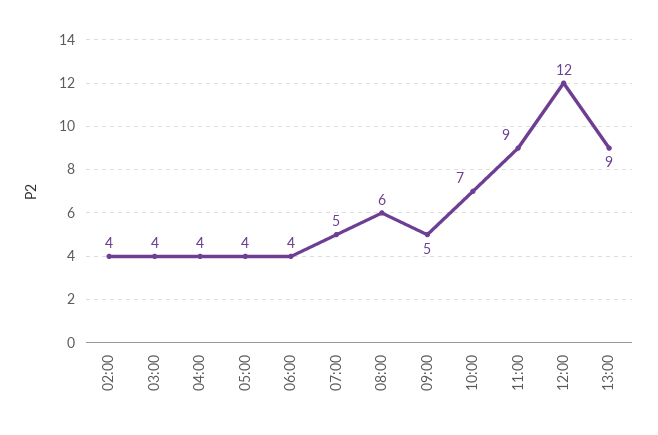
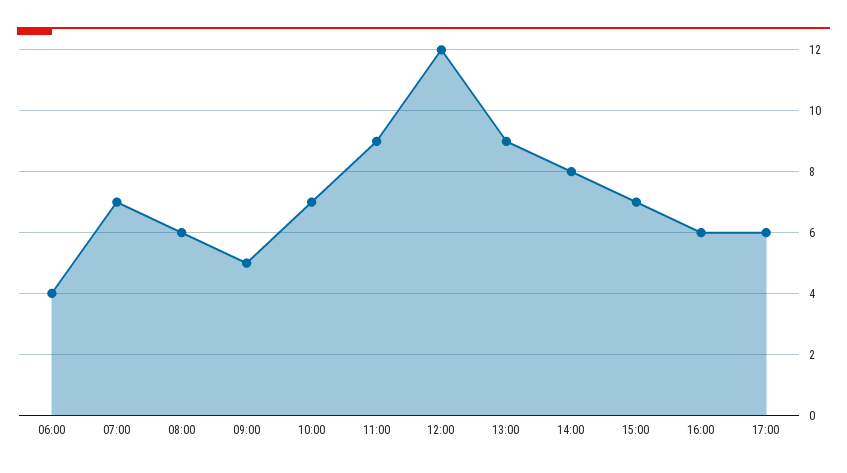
02:00: 4 -> none
03:00: 4 -> none
04:00: 4 -> none
05:00: 4 -> none
07:00: 5 -> 7
14:00: none -> 8
15:00: none -> 7
16:00: none -> 6
17:00: none -> 6

